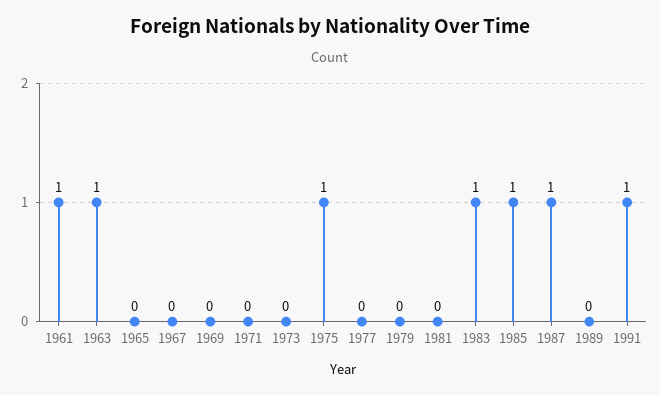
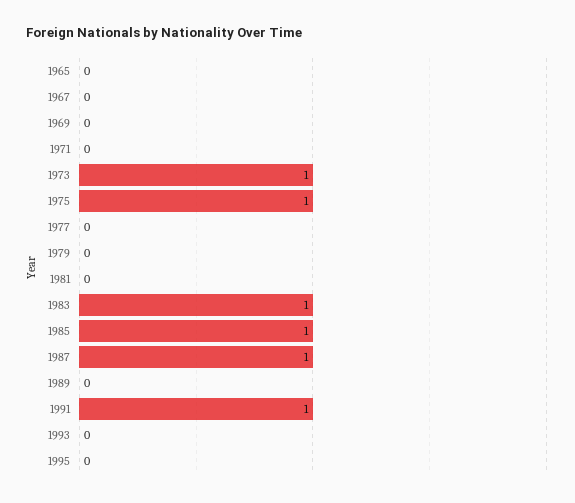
1961: 1 -> none
1963: 1 -> none
1973: 0 -> 1
1993: none -> 0
1995: none -> 0

